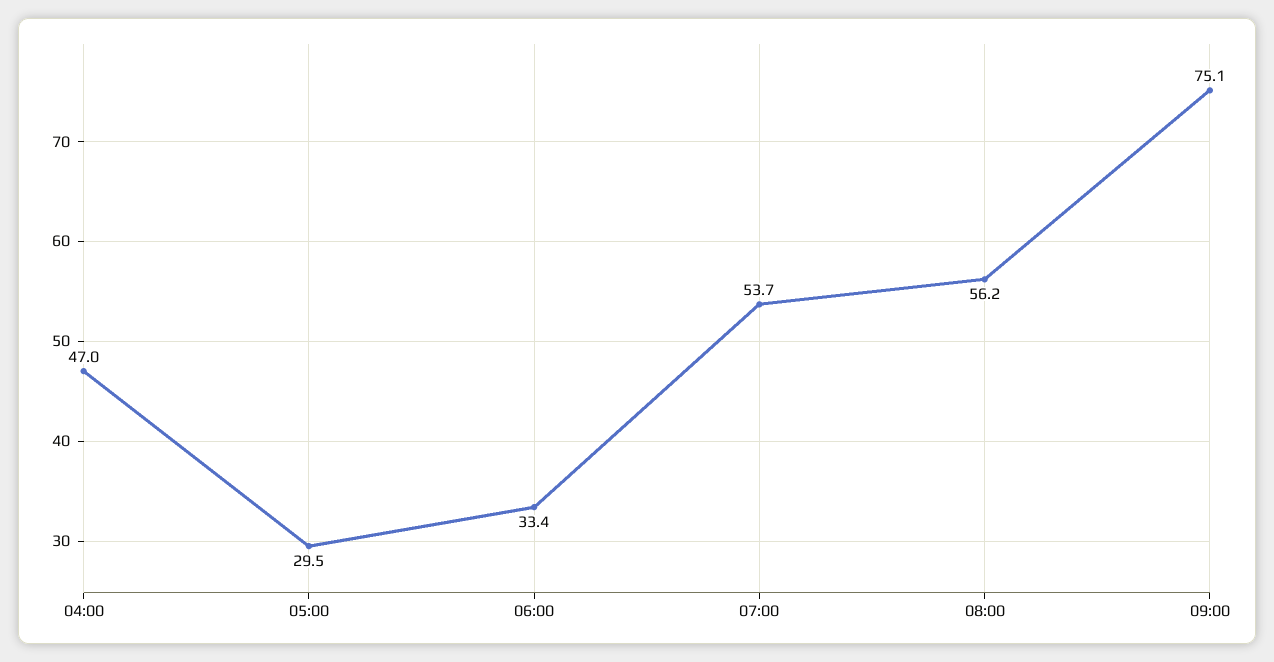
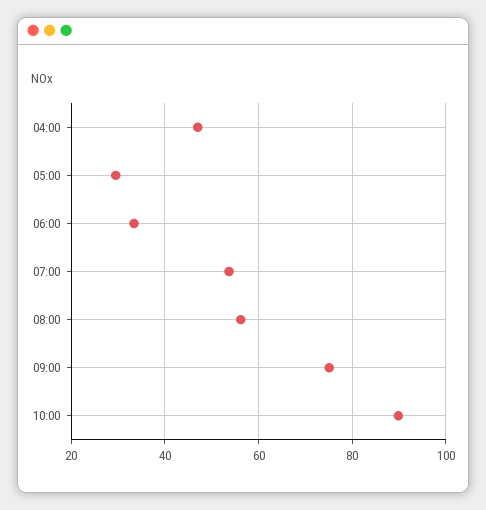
10:00: none -> 90

